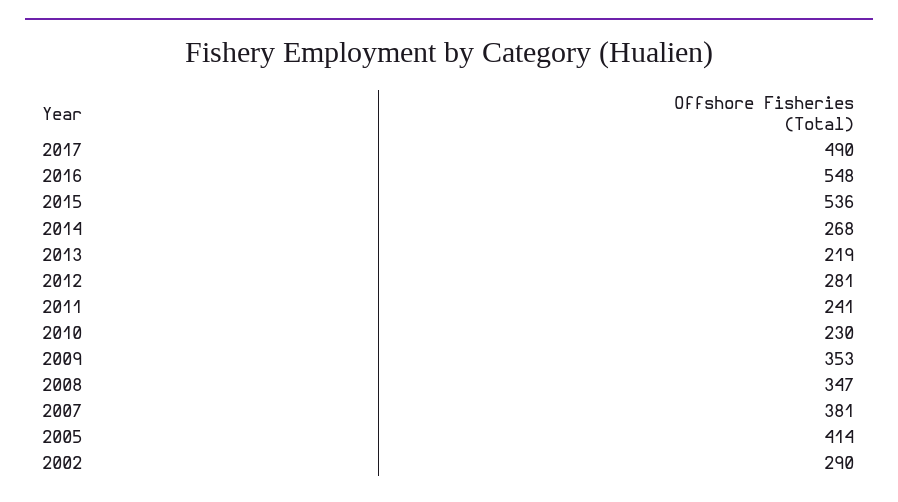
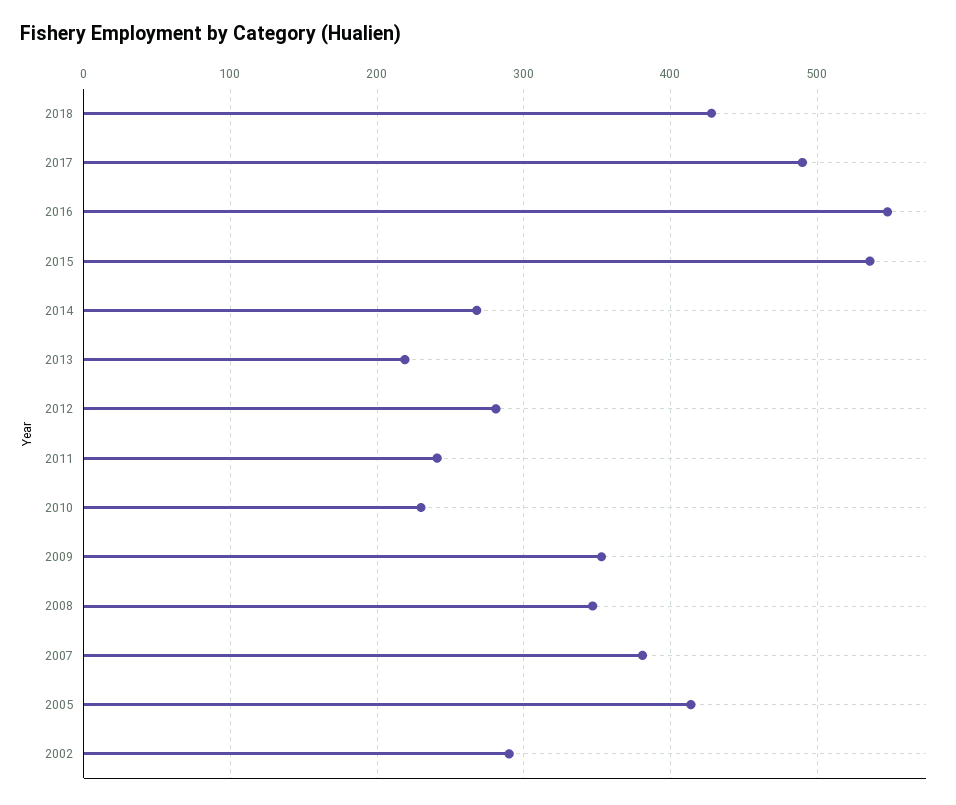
2018: none -> 430

